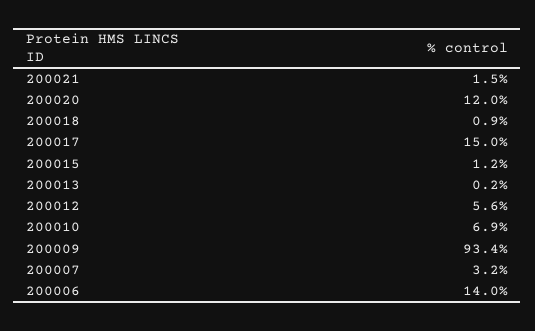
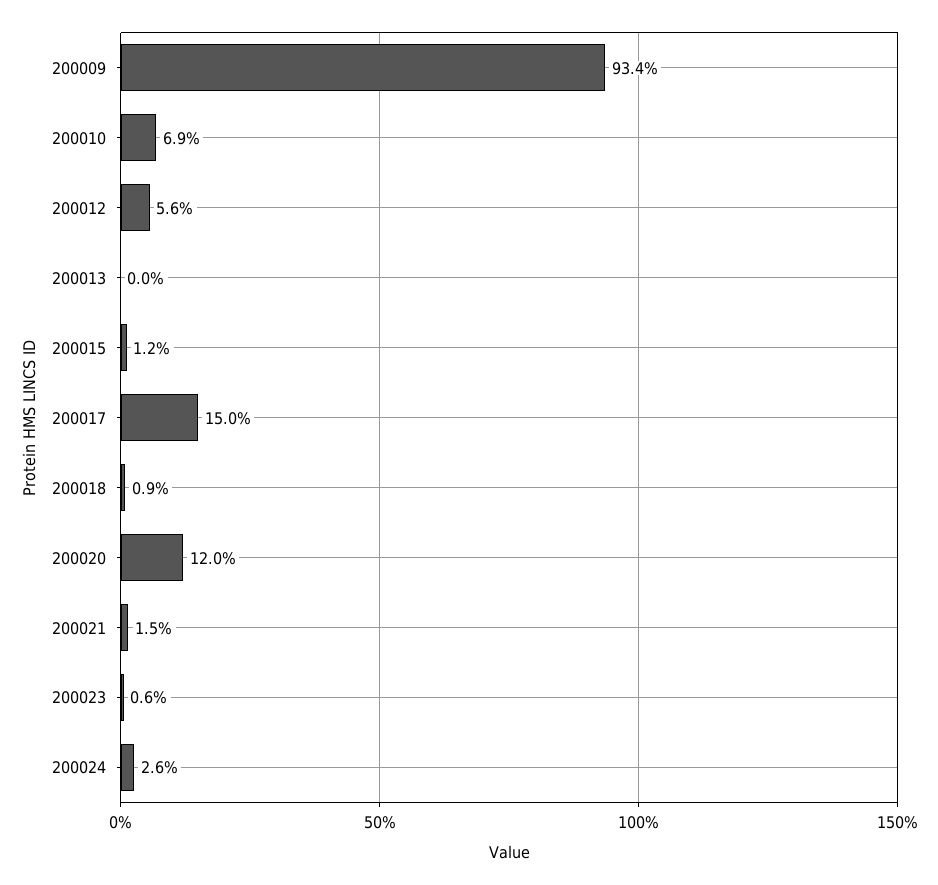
200013: 0.2 -> 0
200007: 3.2 -> none
200006: 14 -> none
200023: none -> 0.6
200024: none -> 2.6

